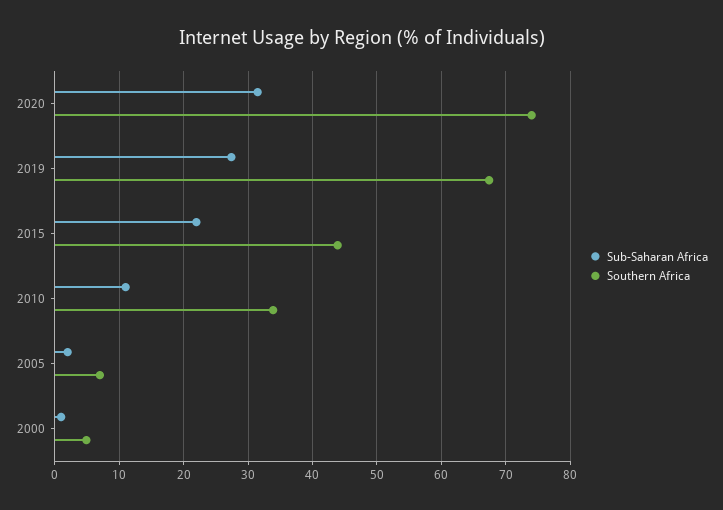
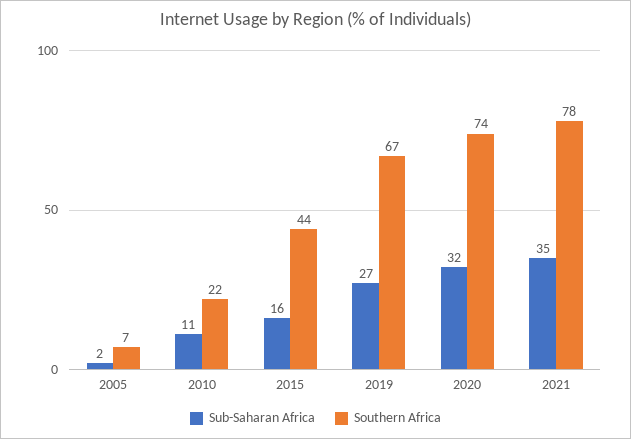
Sub-Saharan Africa, 2015: 22 -> 16
Southern Africa, 2010: 34 -> 22
Sub-Saharan Africa, 2000: 1 -> none
Southern Africa, 2000: 5 -> none
Sub-Saharan Africa, 2021: none -> 35
Southern Africa, 2021: none -> 78

